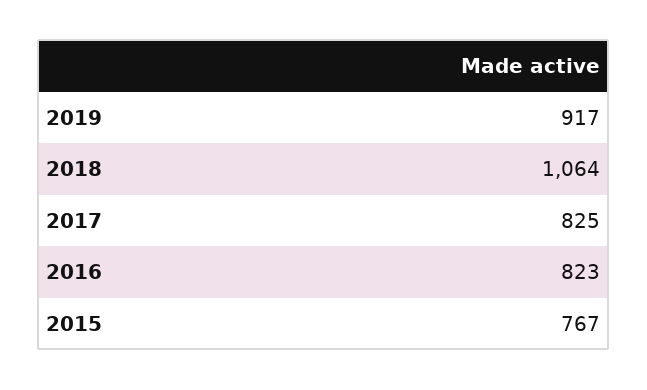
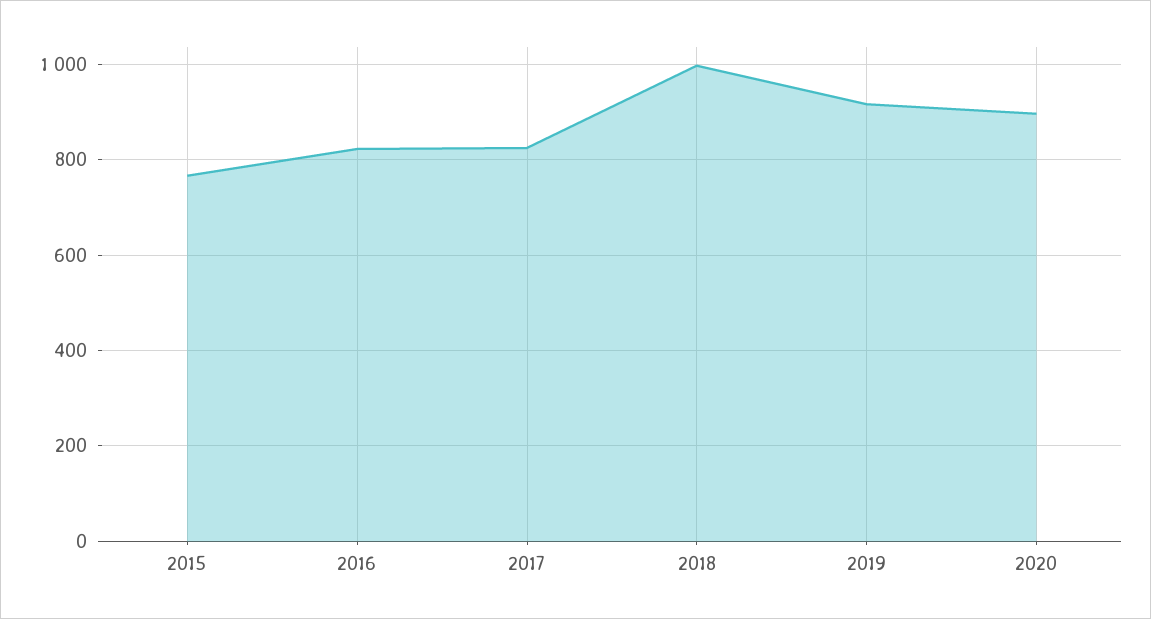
2018: 1064 -> 1000
2020: none -> 900

